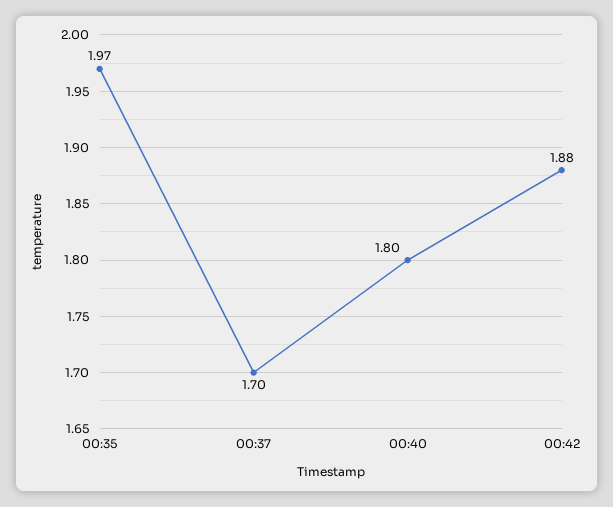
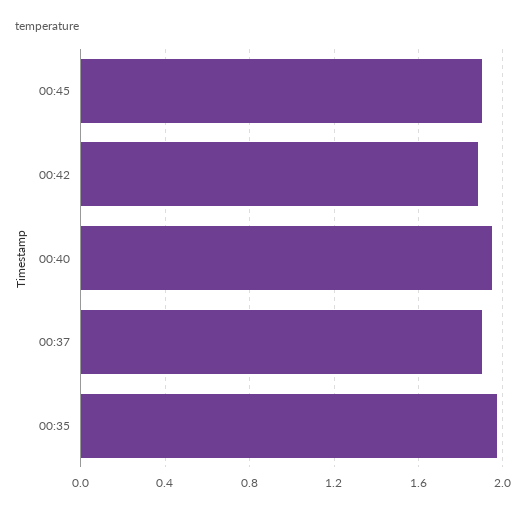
00:37: 1.7 -> 1.9
00:40: 1.8 -> 1.95
00:45: none -> 1.9

